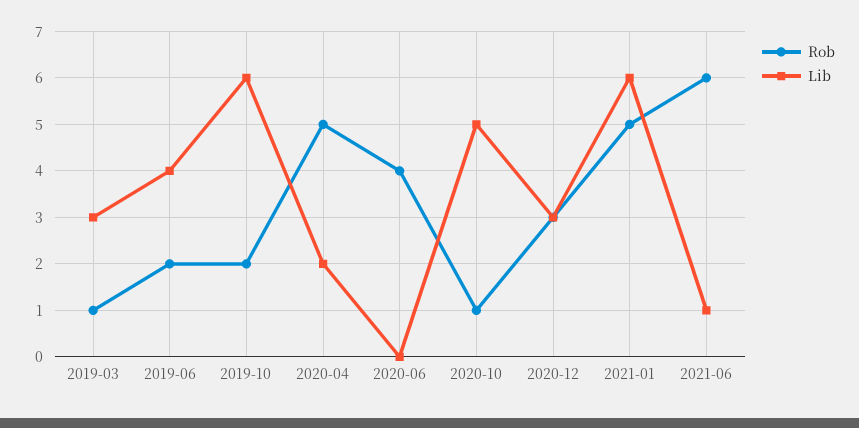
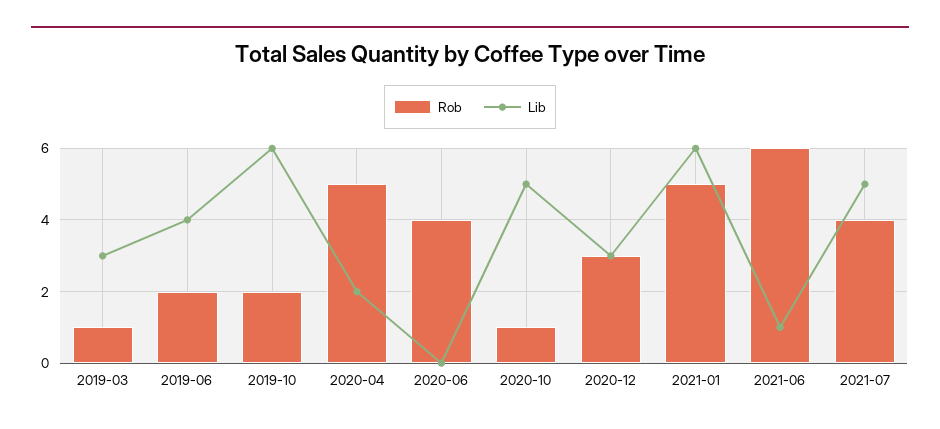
Rob, 2021-07: none -> 4
Lib, 2021-07: none -> 5

